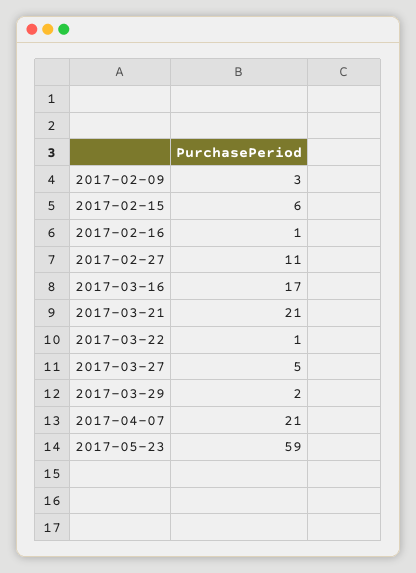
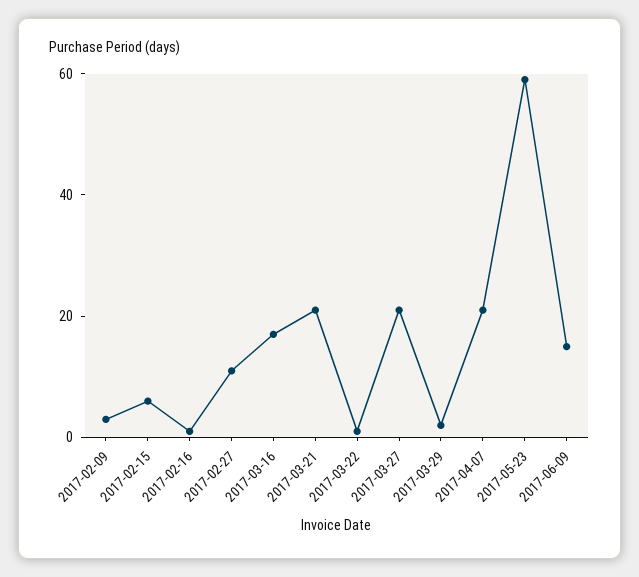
2017-03-27: 5 -> 20
2017-06-09: none -> 15

